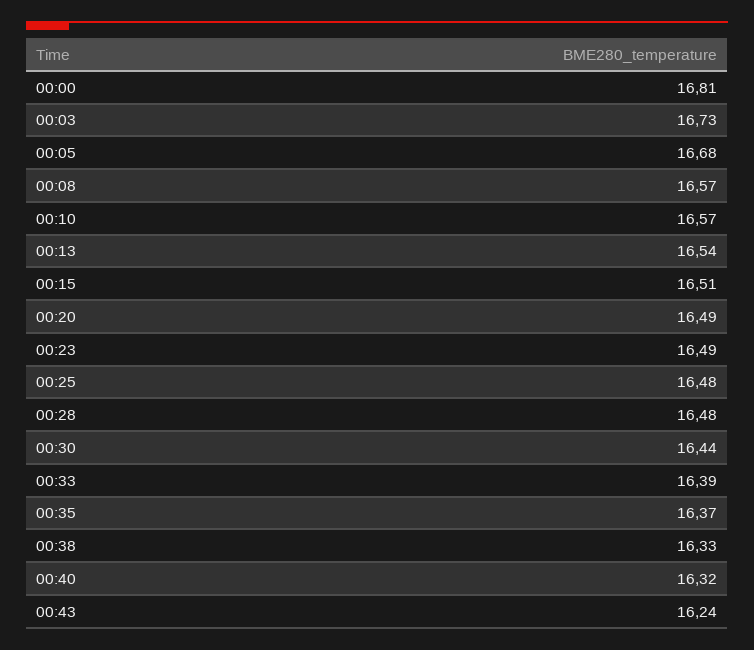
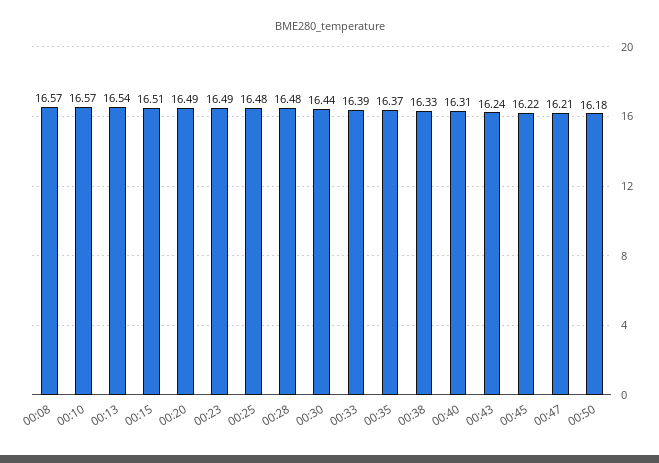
00:00: 16.81 -> none
00:03: 16.73 -> none
00:05: 16.68 -> none
00:40: 16.32 -> 16.31
00:45: none -> 16.22
00:47: none -> 16.21
00:50: none -> 16.18

